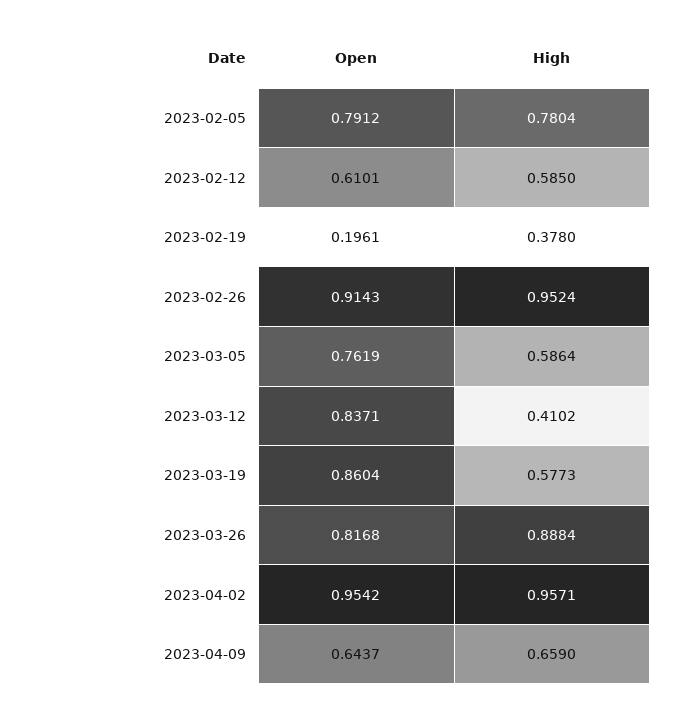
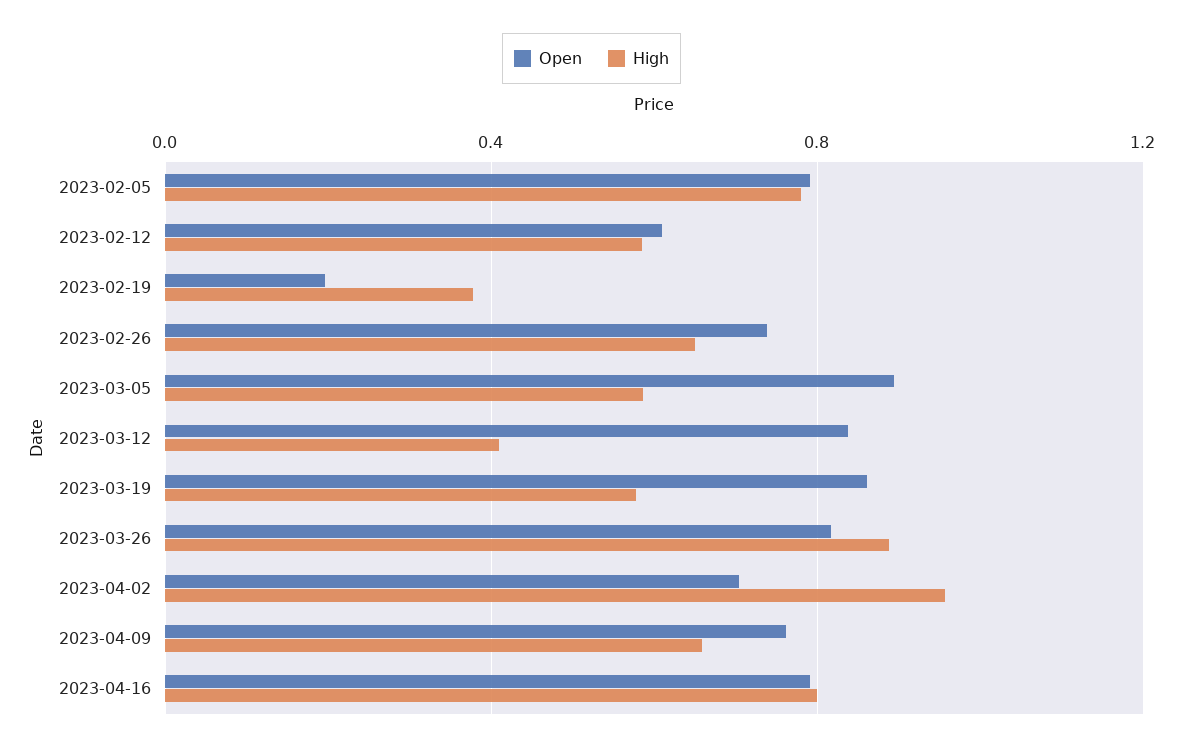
Open, 2023-02-26: 0.9143 -> 0.75
High, 2023-02-26: 0.9524 -> 0.65
Open, 2023-03-05: 0.7619 -> 0.9
Open, 2023-04-02: 0.9542 -> 0.7
Open, 2023-04-09: 0.6437 -> 0.75
Open, 2023-04-16: none -> 0.8
High, 2023-04-16: none -> 0.8

